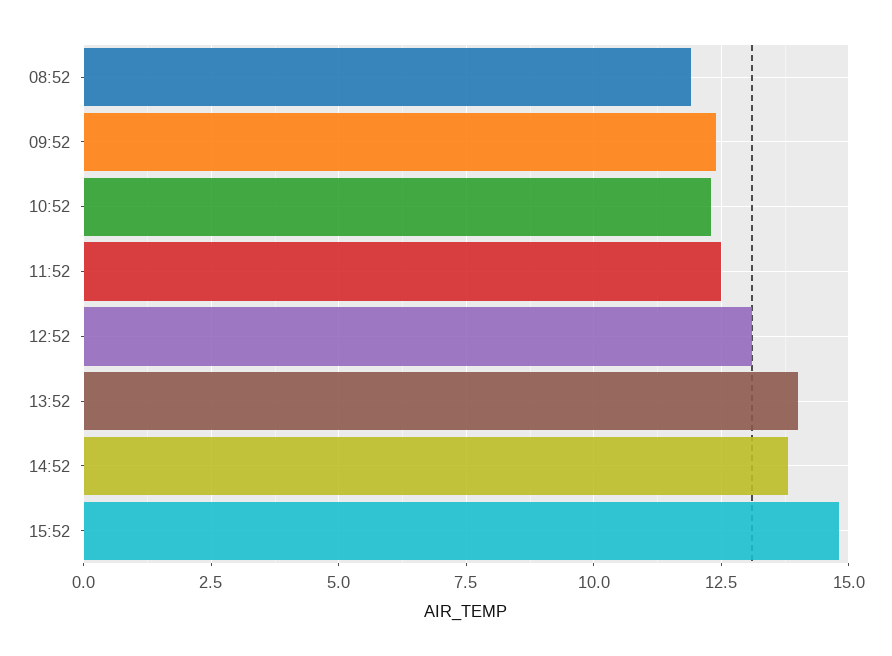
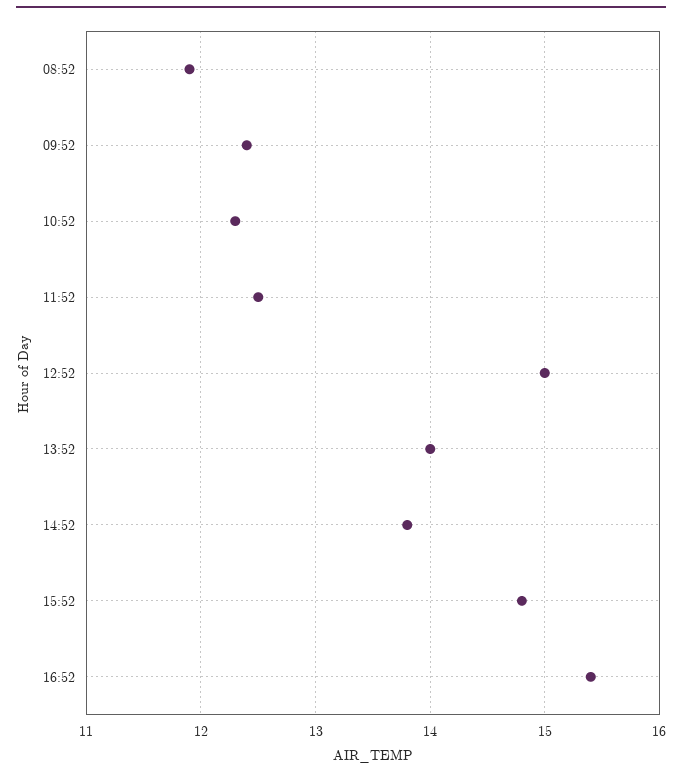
12:52: 13 -> 15
16:52: none -> 15.4

